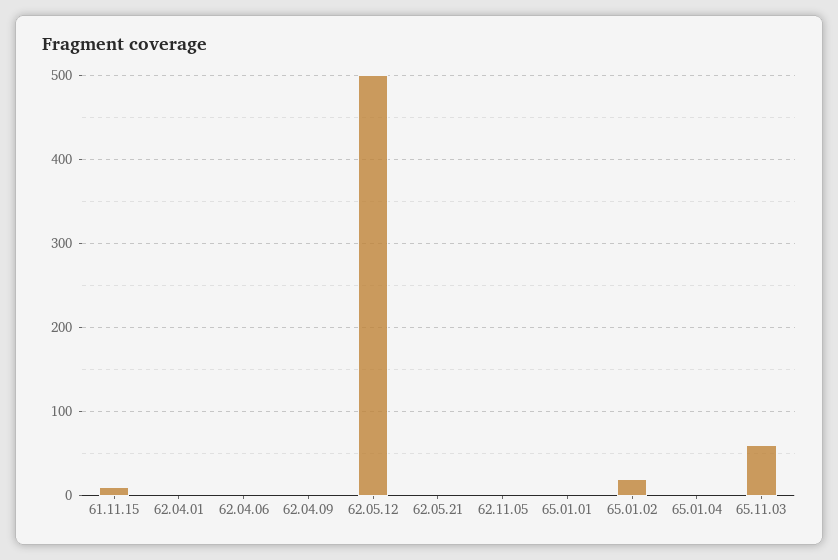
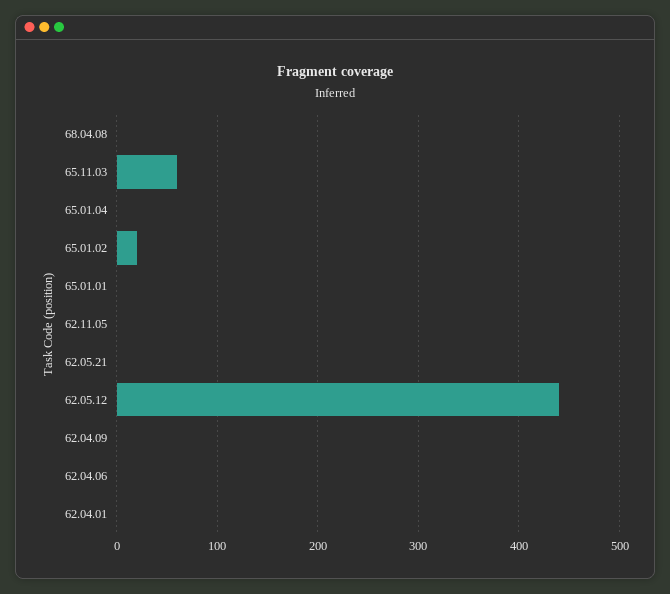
61.11.15: 10 -> none
62.05.12: 500 -> 440
68.04.08: none -> 0

